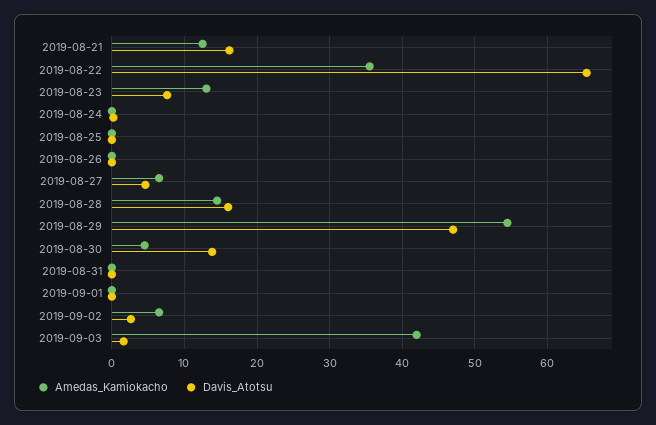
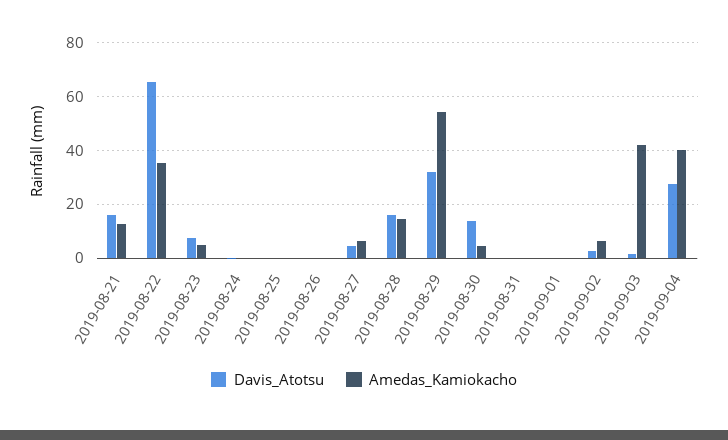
Amedas_Kamiokacho, 2019-08-23: 13 -> 5
Davis_Atotsu, 2019-08-29: 47 -> 32.5
Davis_Atotsu, 2019-09-04: none -> 27.5
Amedas_Kamiokacho, 2019-09-04: none -> 40

